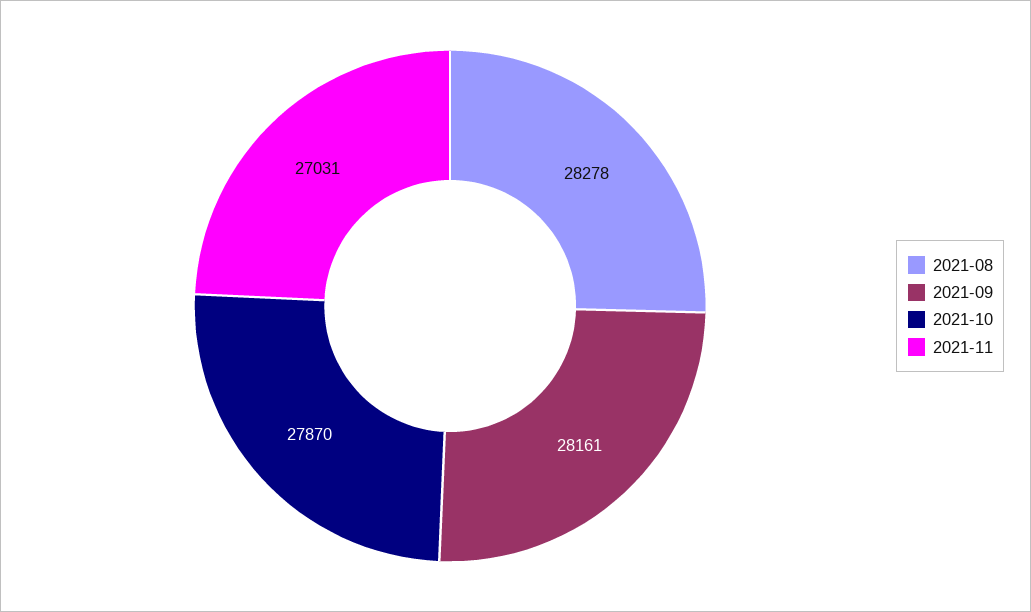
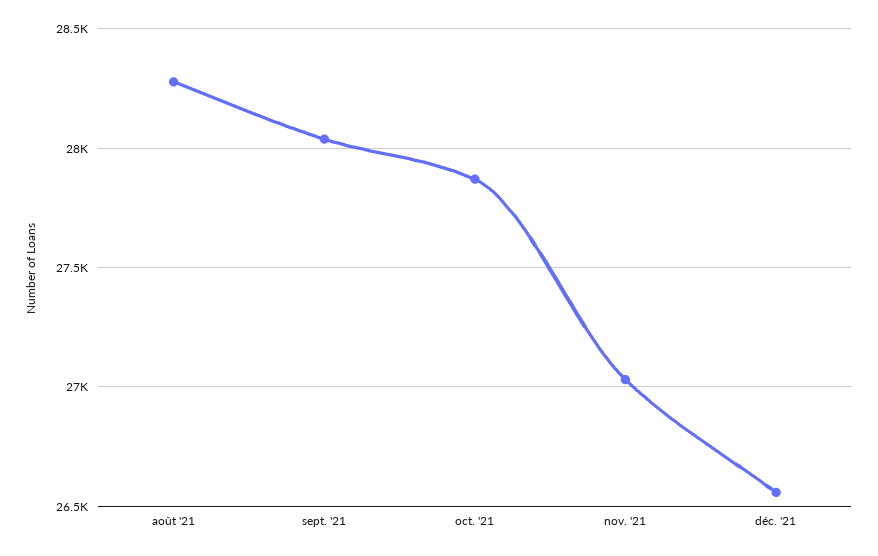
2021-09: 28161 -> 28050
déc. '21: none -> 26550

